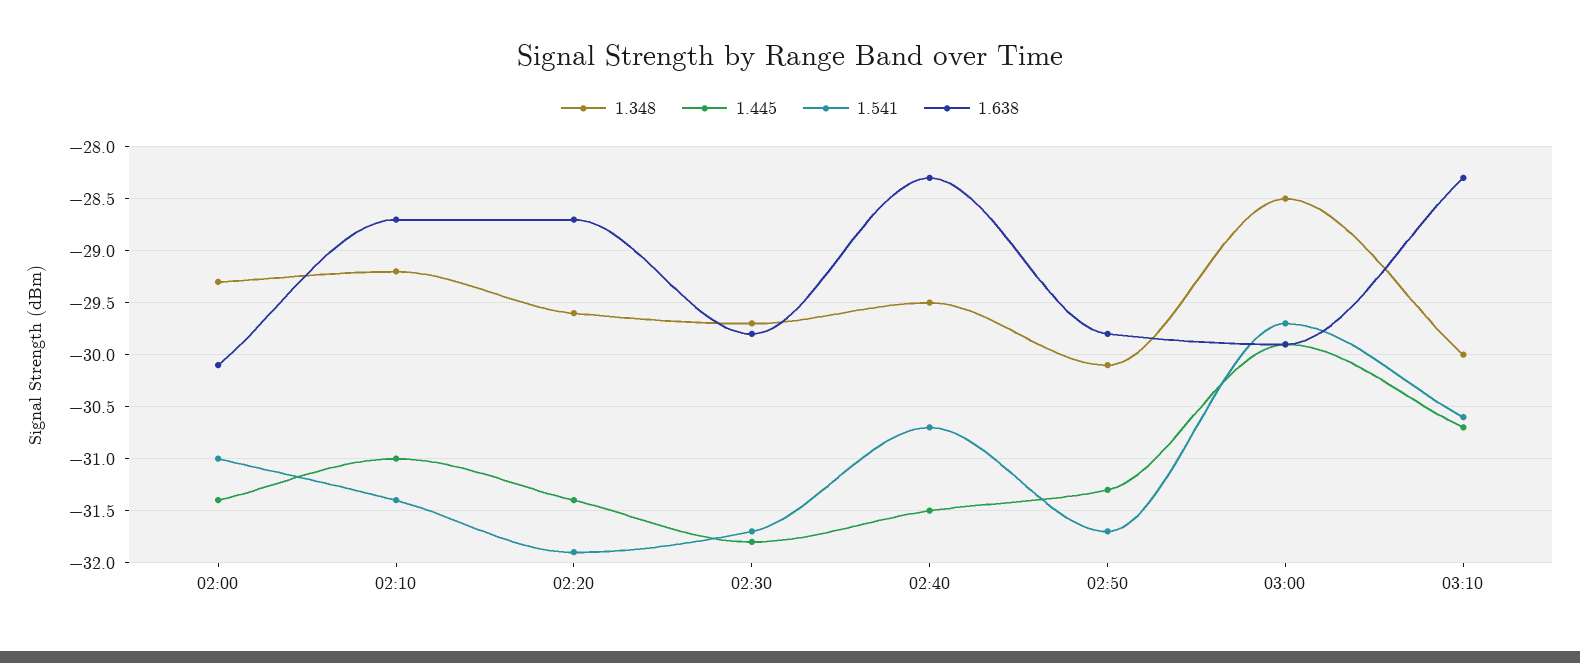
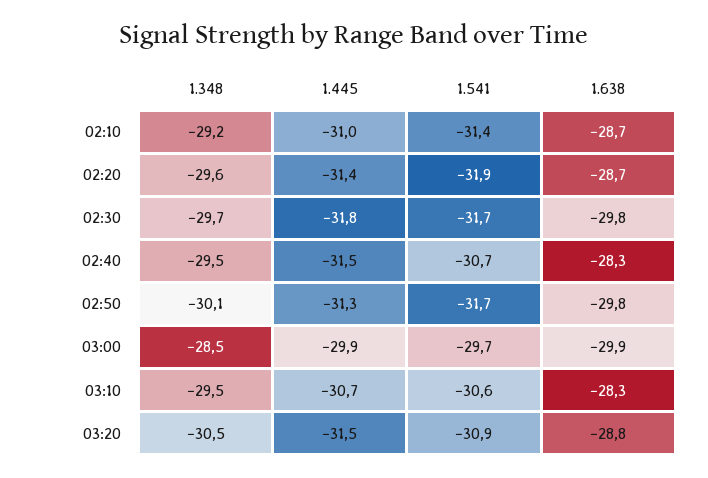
1.348, 02:00: -29.3 -> none
1.445, 02:00: -31.4 -> none
1.541, 02:00: -31 -> none
1.638, 02:00: -30.1 -> none
1.348, 03:10: -30 -> -29.5
1.348, 03:20: none -> -30.5
1.445, 03:20: none -> -31.5
1.541, 03:20: none -> -30.9
1.638, 03:20: none -> -28.8

